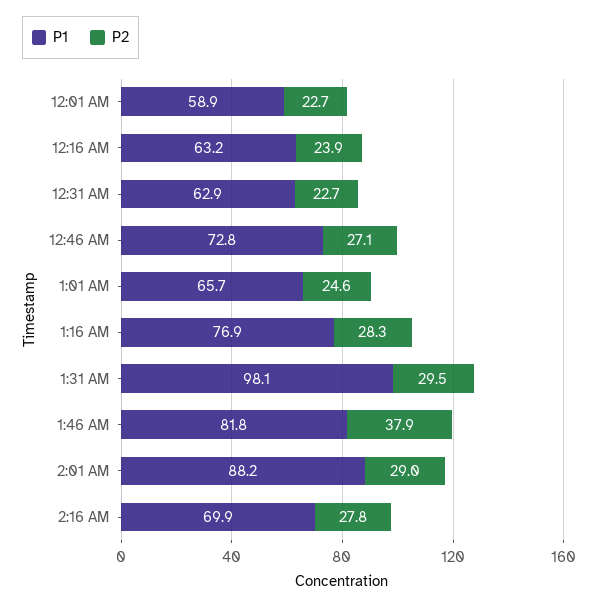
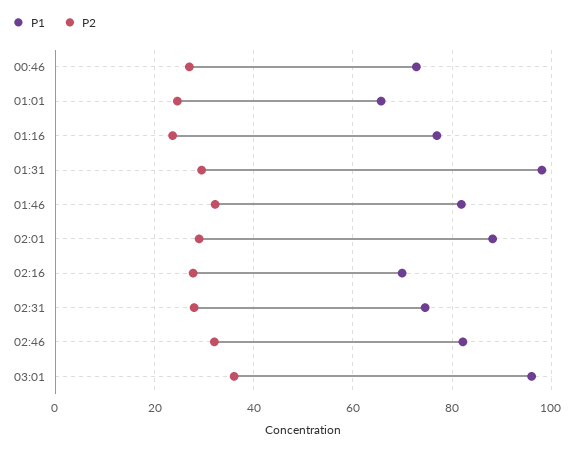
P1, 12:01 AM: 58.9 -> none
P2, 12:01 AM: 22.7 -> none
P1, 12:16 AM: 63.2 -> none
P2, 12:16 AM: 23.9 -> none
P1, 12:31 AM: 62.9 -> none
P2, 12:31 AM: 22.7 -> none
P2, 1:16 AM: 28.3 -> 24
P2, 1:46 AM: 37.9 -> 32
P1, 02:31: none -> 74
P2, 02:31: none -> 28
P1, 02:46: none -> 82
P2, 02:46: none -> 32
P1, 03:01: none -> 96
P2, 03:01: none -> 36

